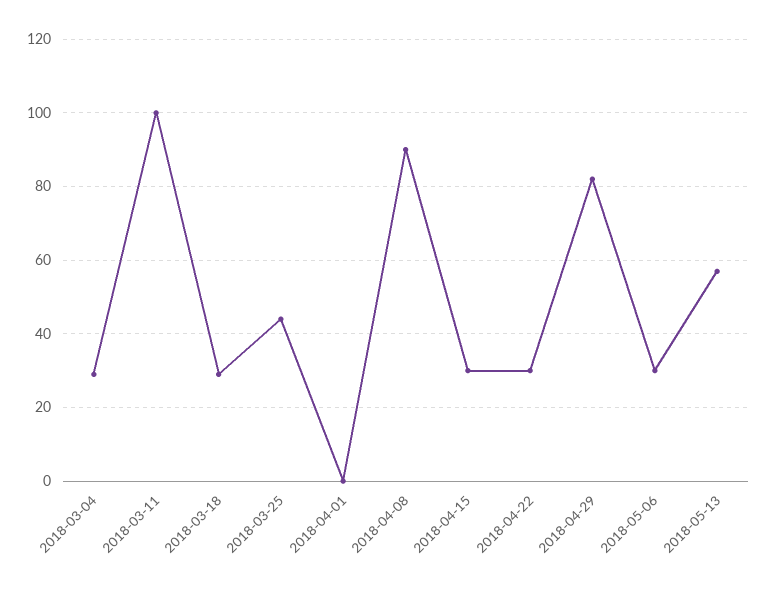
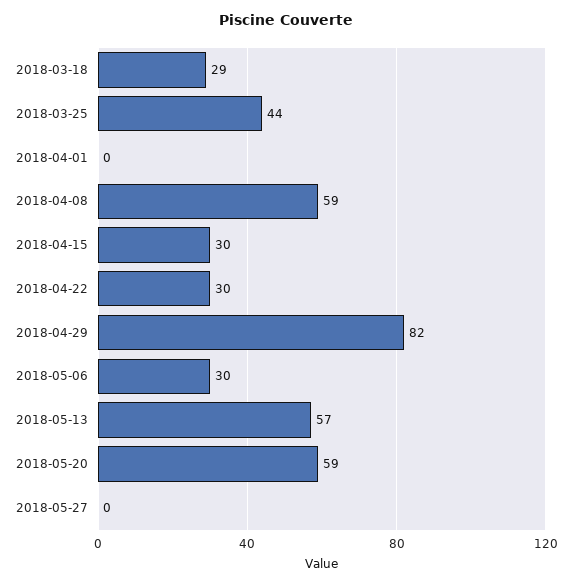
2018-03-04: 30 -> none
2018-03-11: 100 -> none
2018-04-08: 90 -> 59
2018-05-20: none -> 59
2018-05-27: none -> 0

